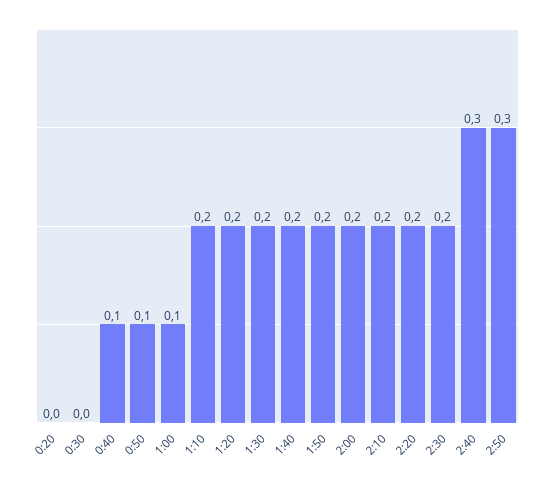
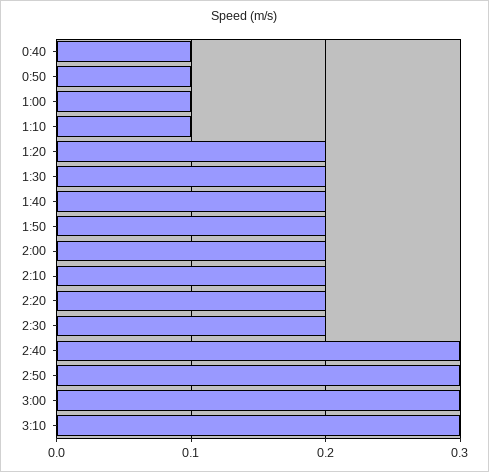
0:20: 0 -> none
0:30: 0 -> none
1:10: 0.2 -> 0.1
3:00: none -> 0.3
3:10: none -> 0.3

